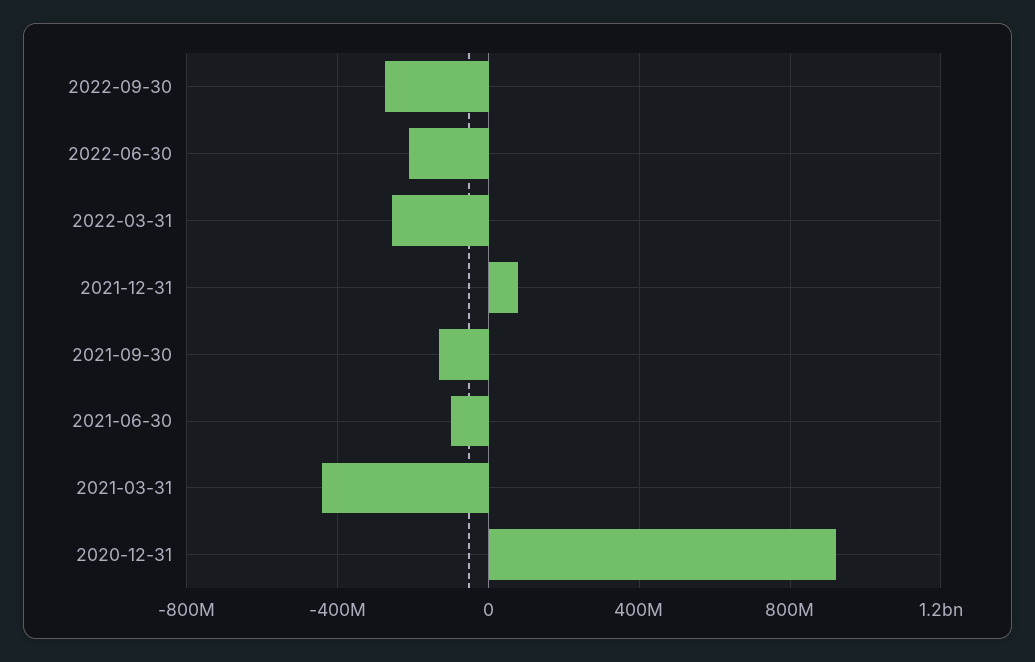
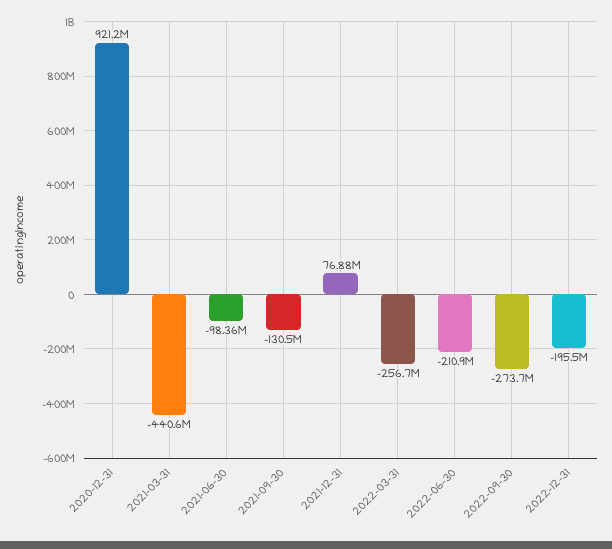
2022-12-31: none -> -195500000

